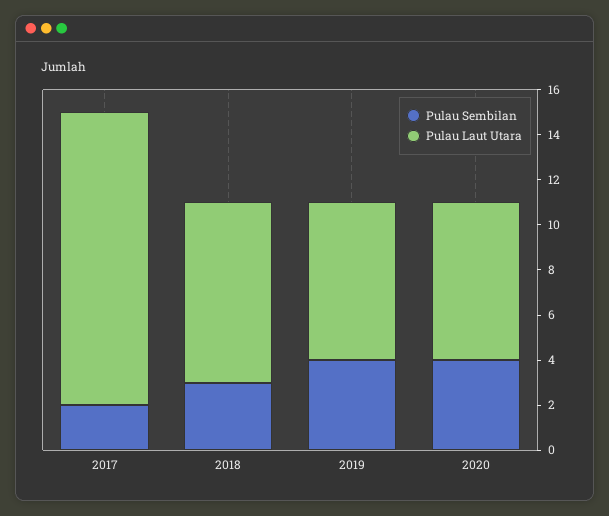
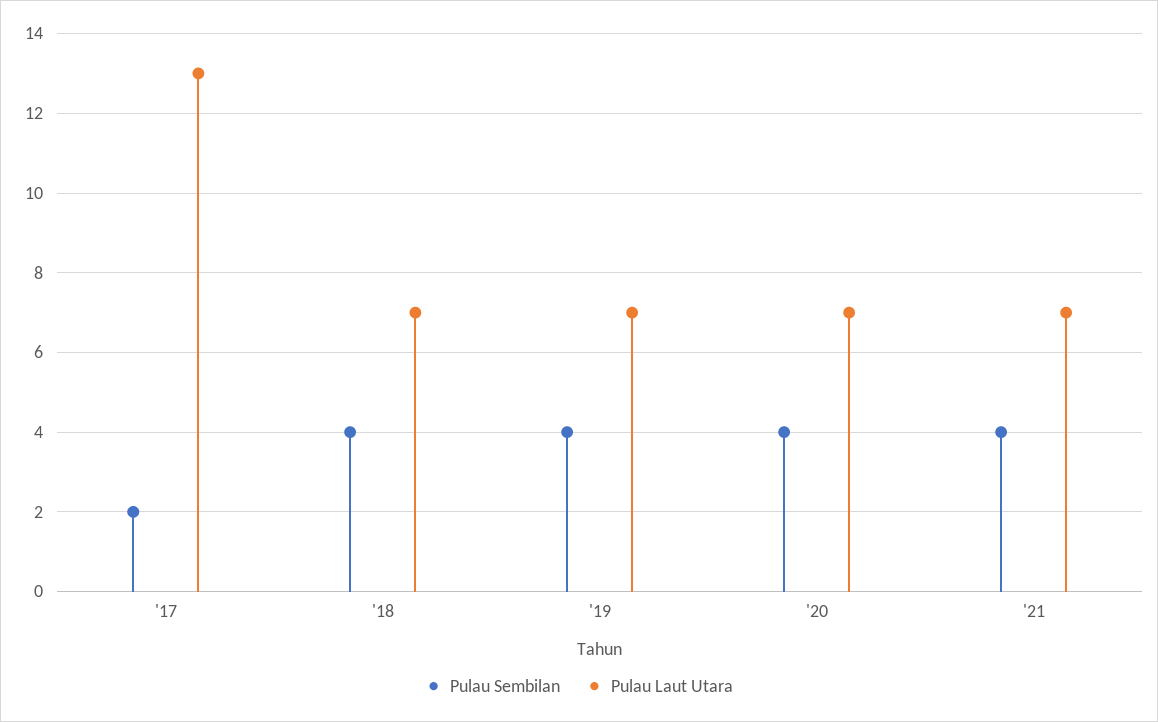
Pulau Sembilan, 2018: 3 -> 4
Pulau Laut Utara, 2018: 8 -> 7
Pulau Sembilan, '21: none -> 4
Pulau Laut Utara, '21: none -> 7

